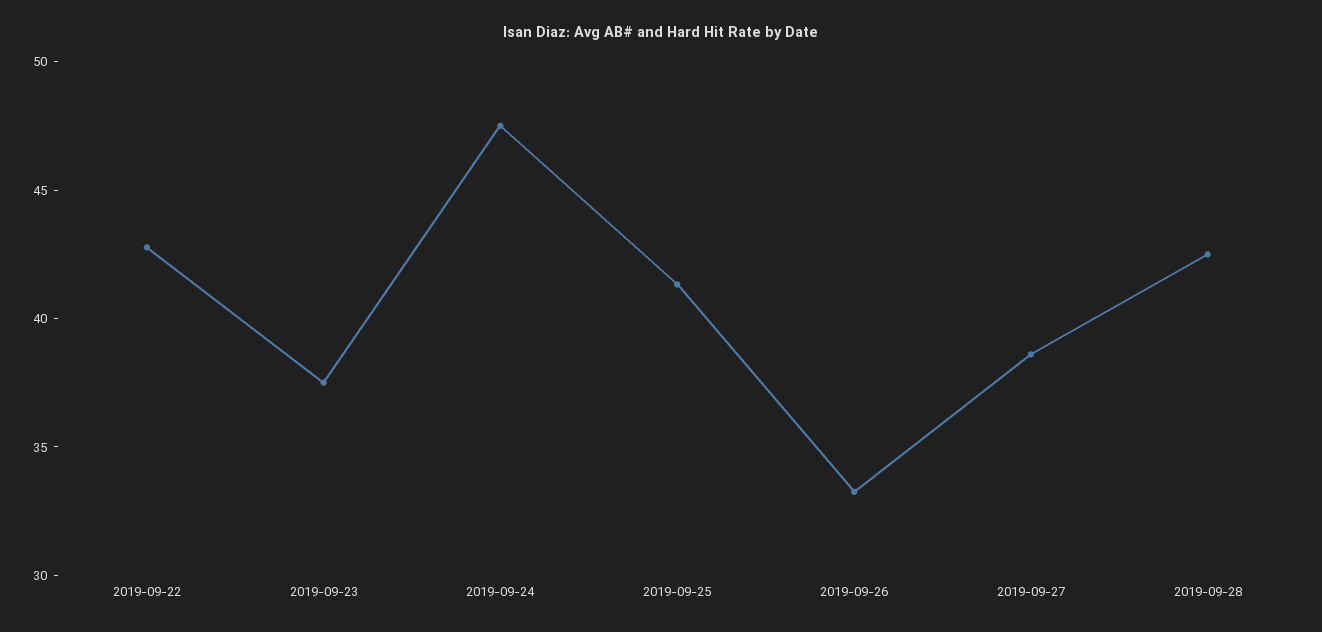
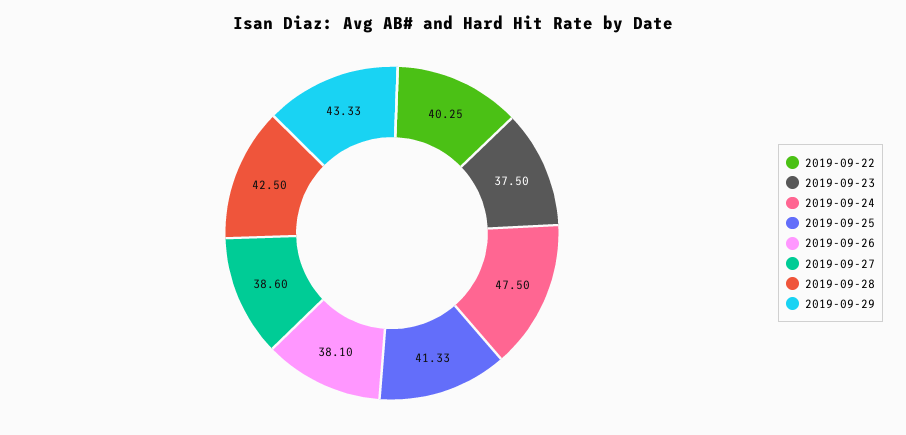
2019-09-22: 43 -> 40.25
2019-09-26: 33 -> 38.1
2019-09-29: none -> 43.33

